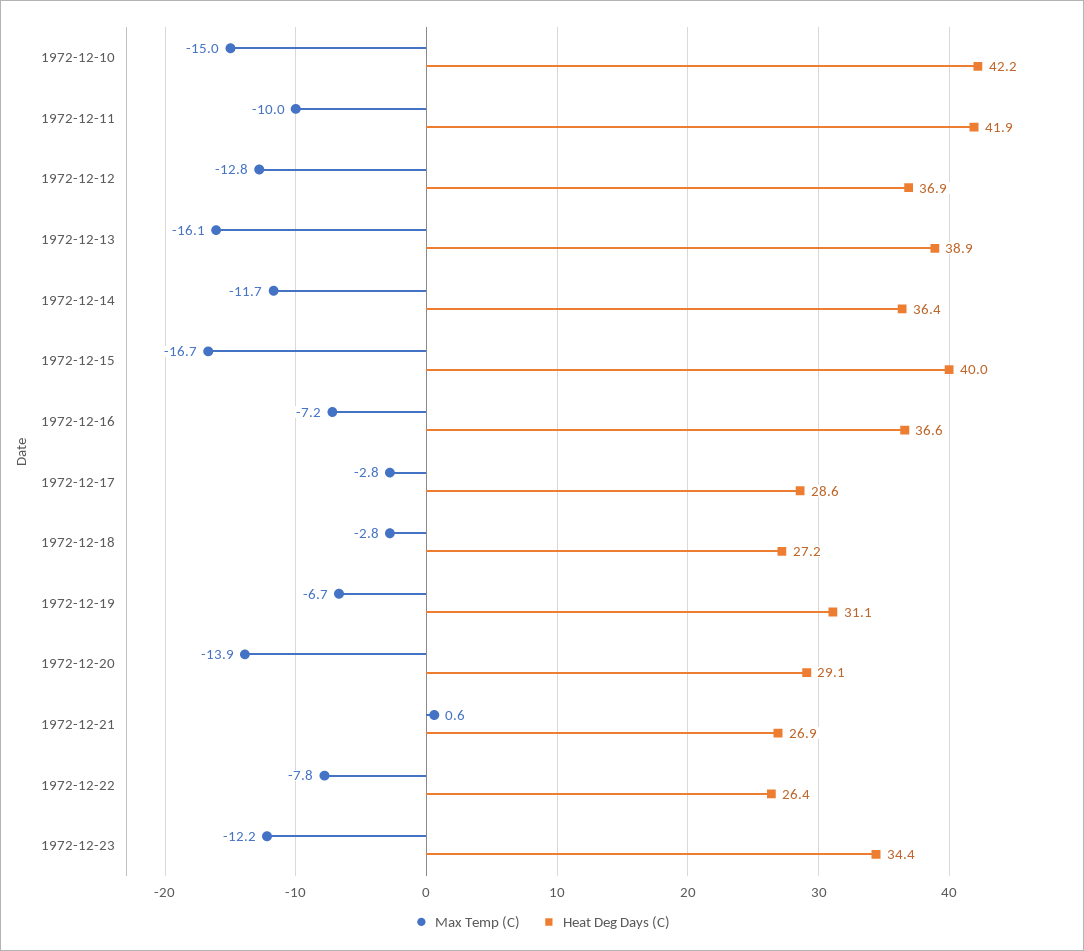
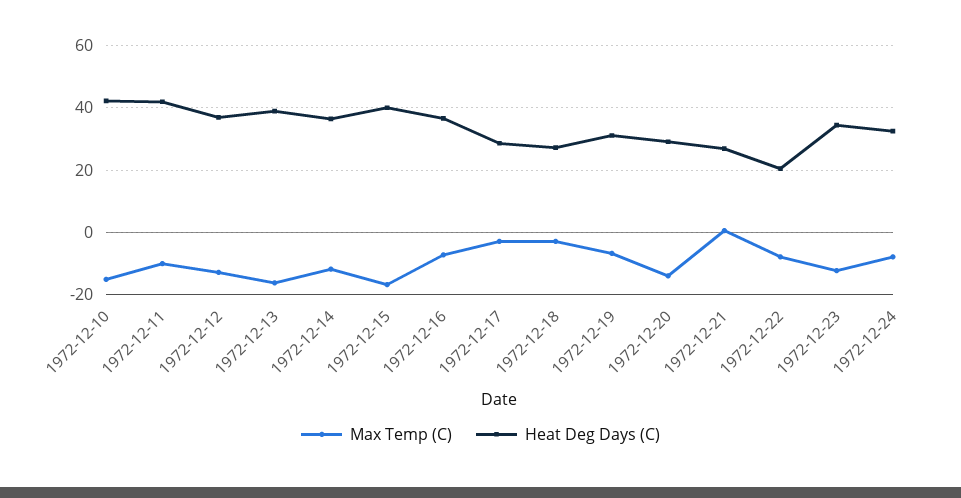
Heat Deg Days (C), 1972-12-22: 26.4 -> 20
Max Temp (C), 1972-12-24: none -> -8
Heat Deg Days (C), 1972-12-24: none -> 32

